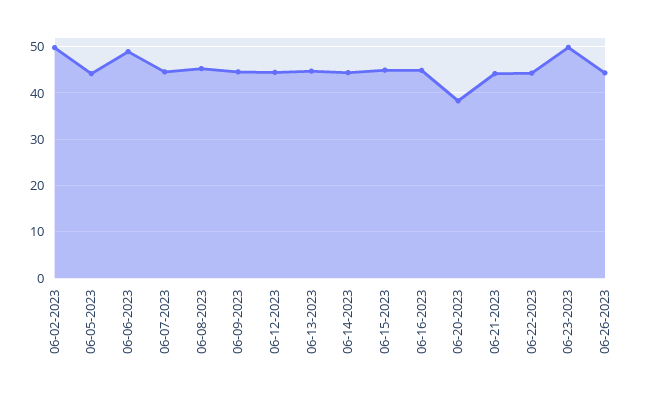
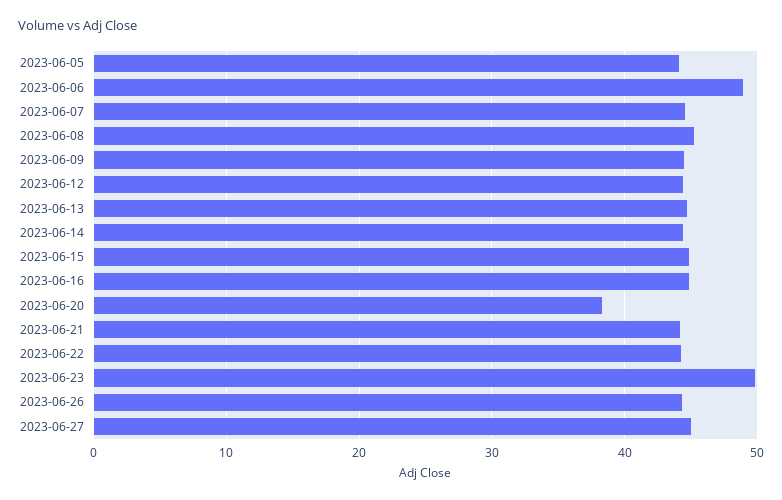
06-02-2023: 50 -> none
2023-06-27: none -> 45

